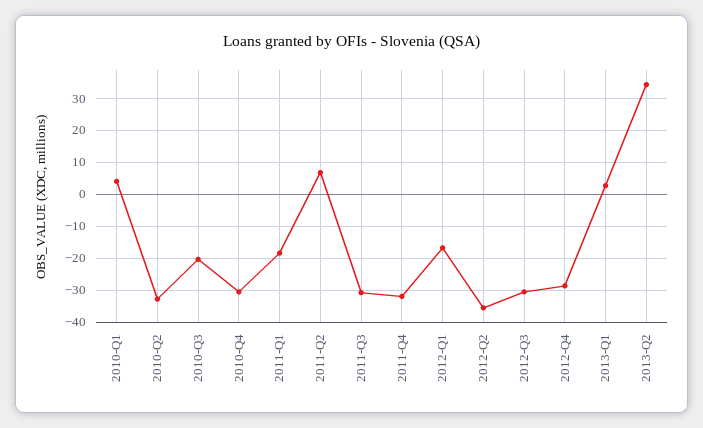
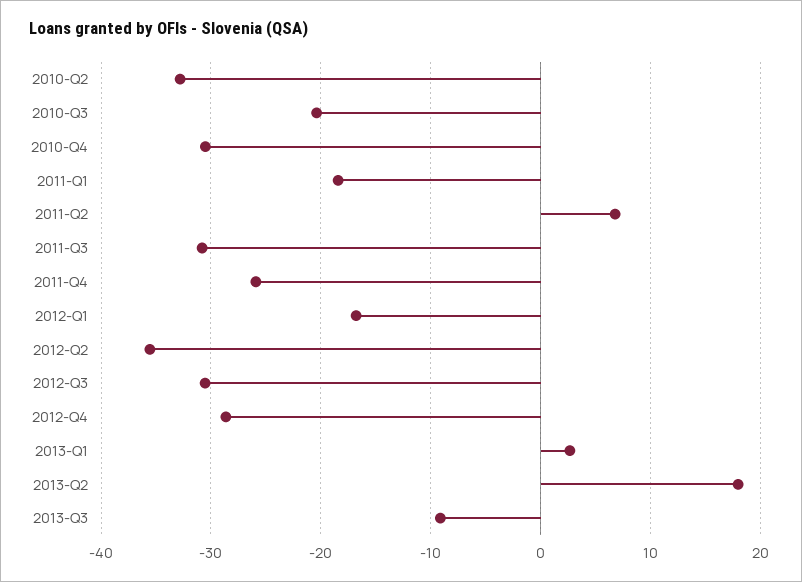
2010-Q1: 4 -> none
2011-Q4: -32 -> -26
2013-Q2: 34 -> 18
2013-Q3: none -> -9

